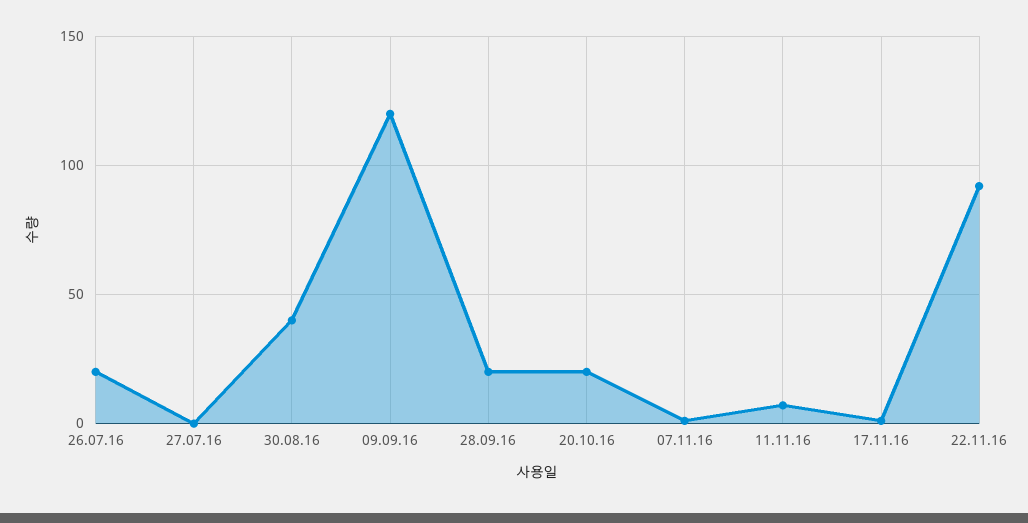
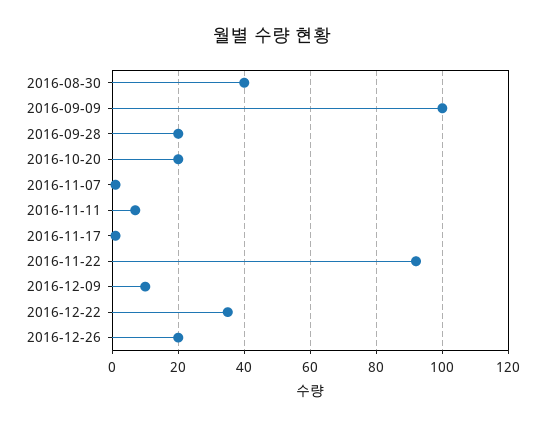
26.07.16: 20 -> none
27.07.16: 0 -> none
09.09.16: 120 -> 100
2016-12-09: none -> 10
2016-12-22: none -> 35
2016-12-26: none -> 20

